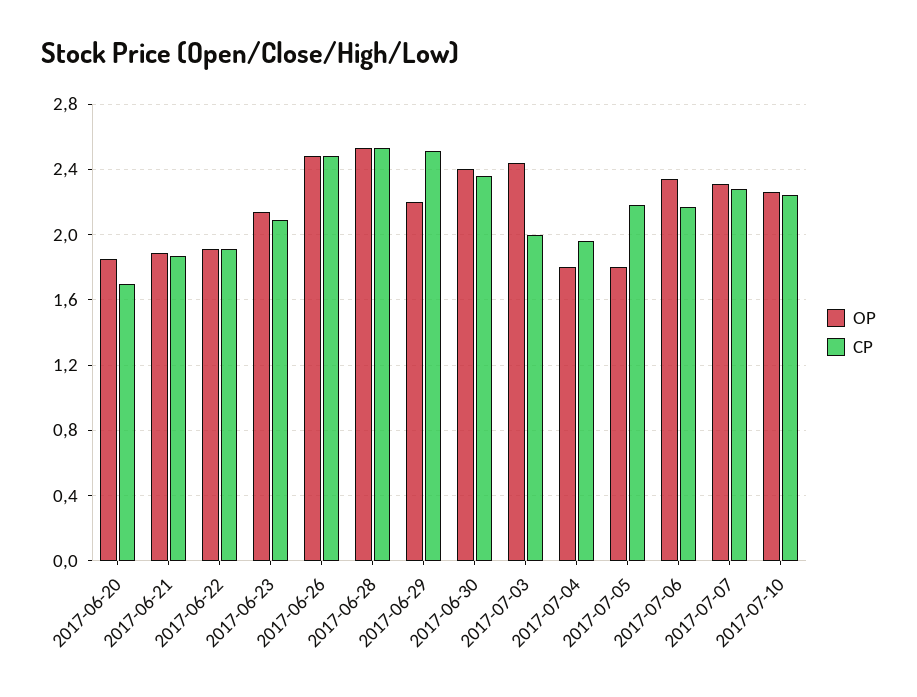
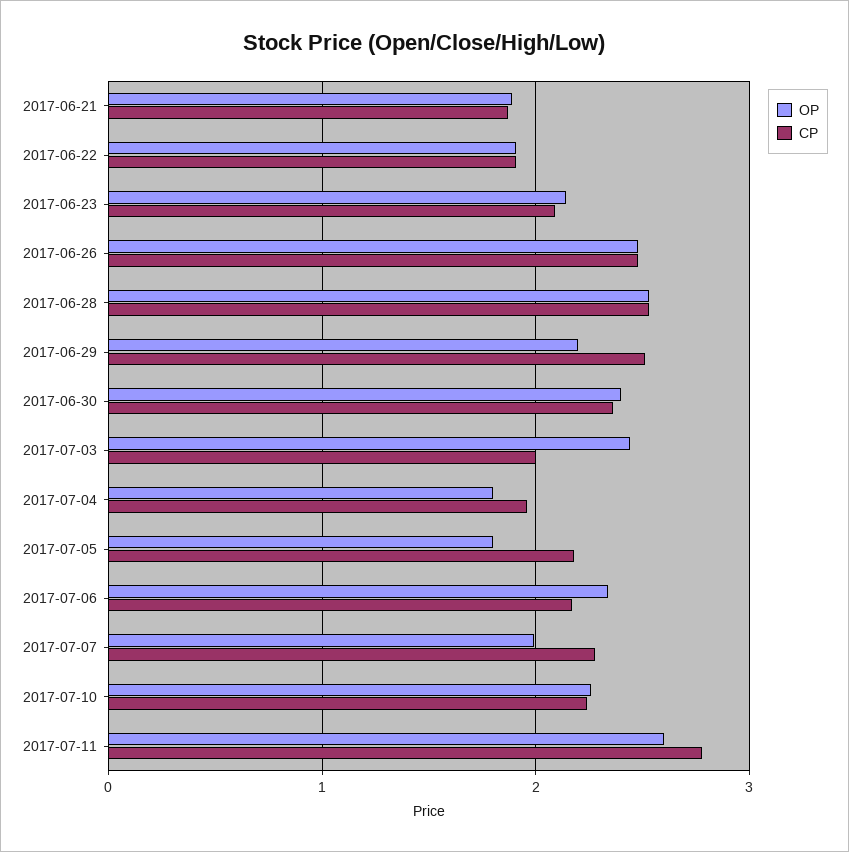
OP, 2017-06-20: 1.85 -> none
CP, 2017-06-20: 1.7 -> none
OP, 2017-07-07: 2.3 -> 2
OP, 2017-07-11: none -> 2.6
CP, 2017-07-11: none -> 2.8

